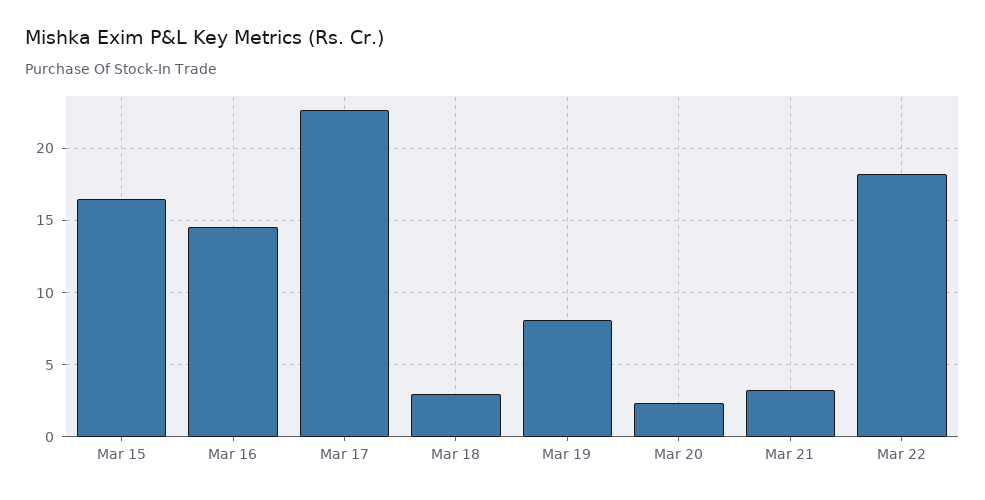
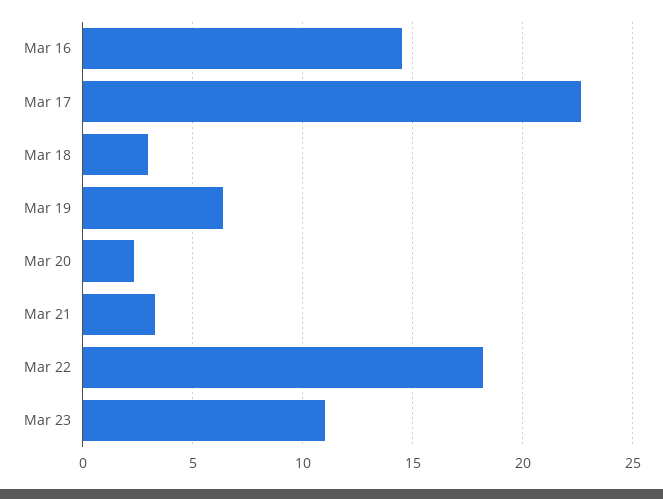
Mar 15: 16.5 -> none
Mar 19: 8 -> 6.5
Mar 23: none -> 11

